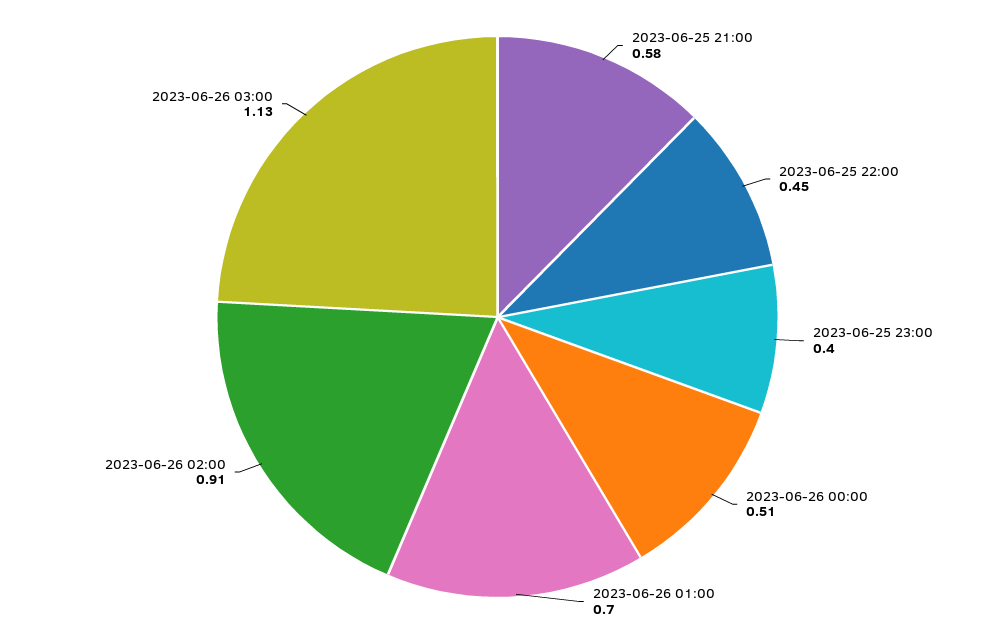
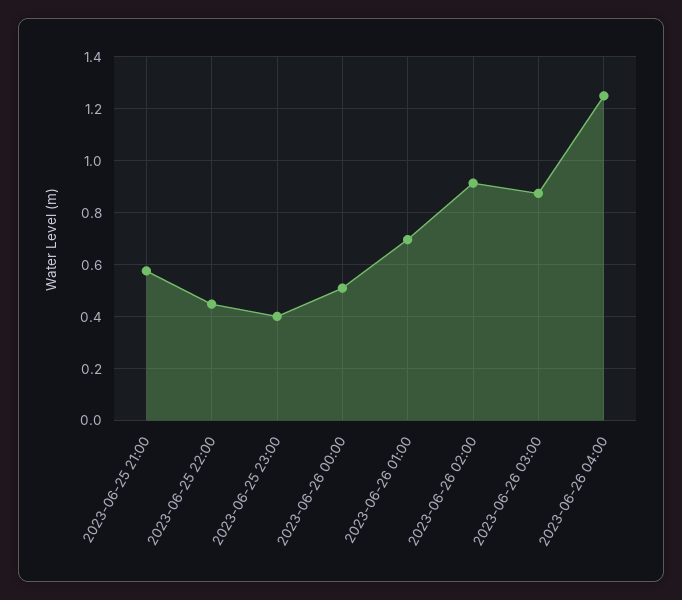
2023-06-26 03:00: 1.13 -> 0.875
2023-06-26 04:00: none -> 1.25

